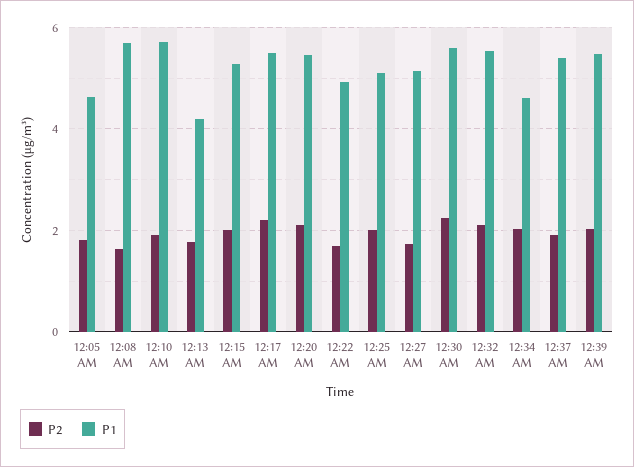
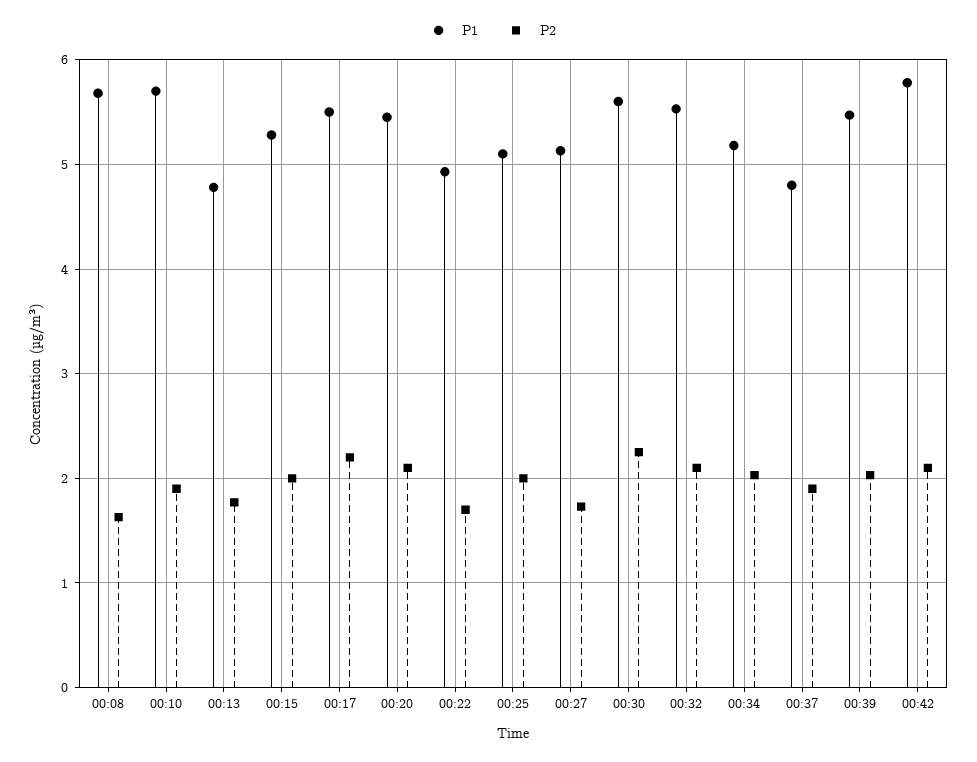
P2, 12:05 AM: 1.8 -> none
P1, 12:05 AM: 4.6 -> none
P1, 12:13 AM: 4.2 -> 4.8
P1, 12:34 AM: 4.6 -> 5.2
P1, 12:37 AM: 5.4 -> 4.8
P1, 00:42: none -> 5.8
P2, 00:42: none -> 2.1

